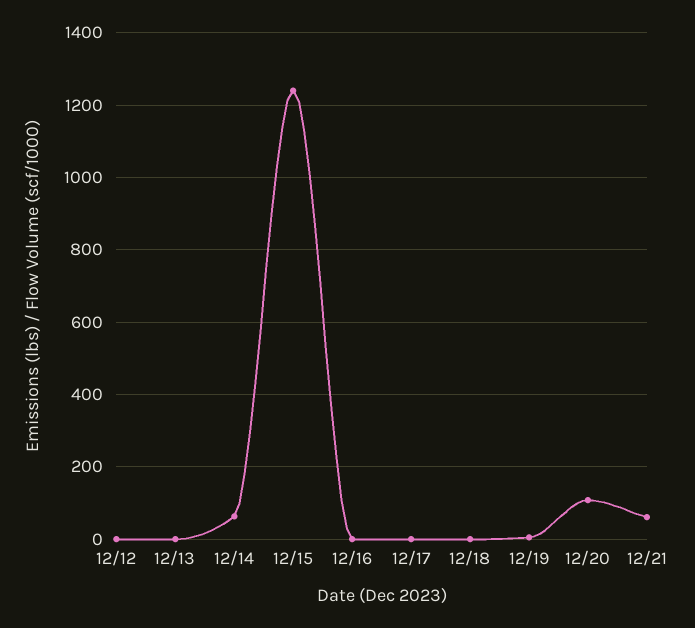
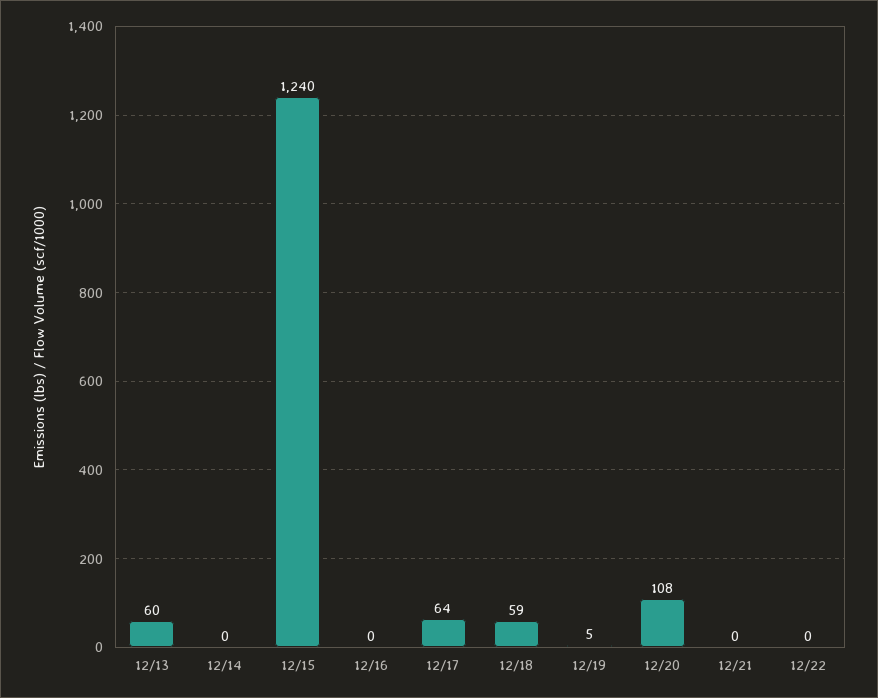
12/12: 0 -> none
12/13: 0 -> 60
12/14: 60 -> 0
12/17: 0 -> 64
12/18: 0 -> 59
12/21: 60 -> 0
12/22: none -> 0

